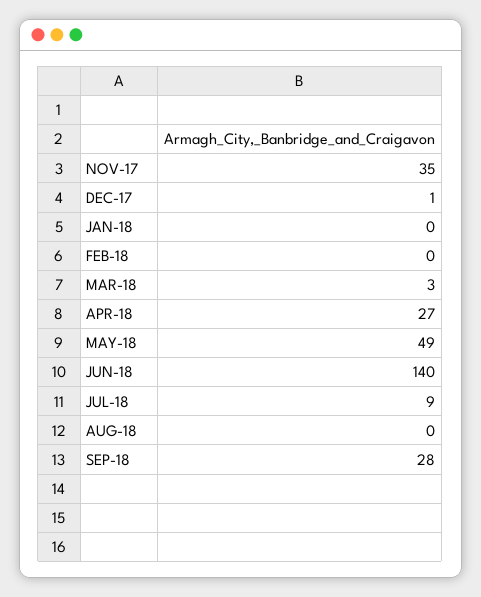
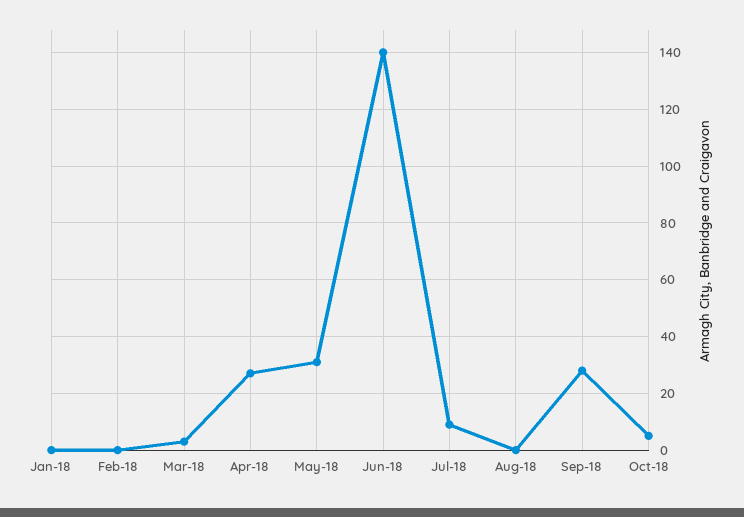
NOV-17: 35 -> none
DEC-17: 1 -> none
MAY-18: 49 -> 30
Oct-18: none -> 5

